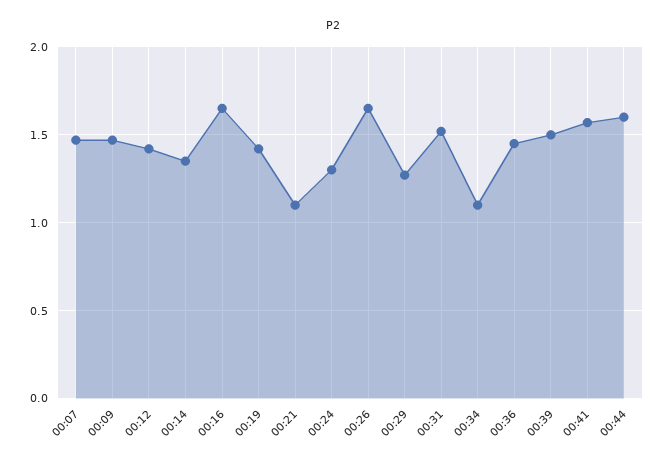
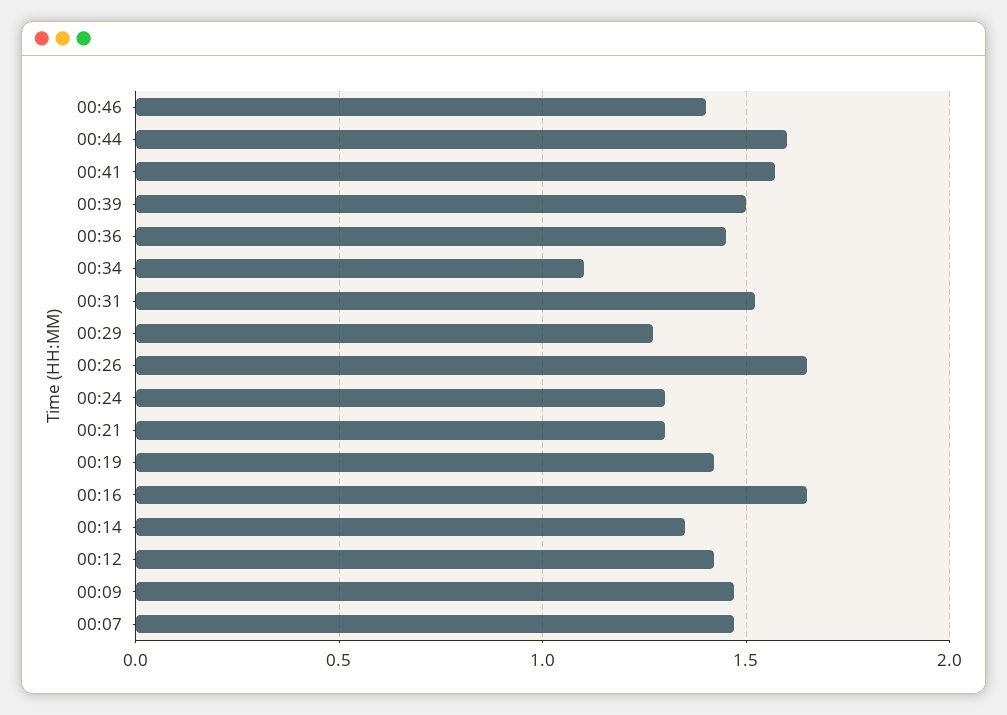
00:21: 1.1 -> 1.3
00:46: none -> 1.4

